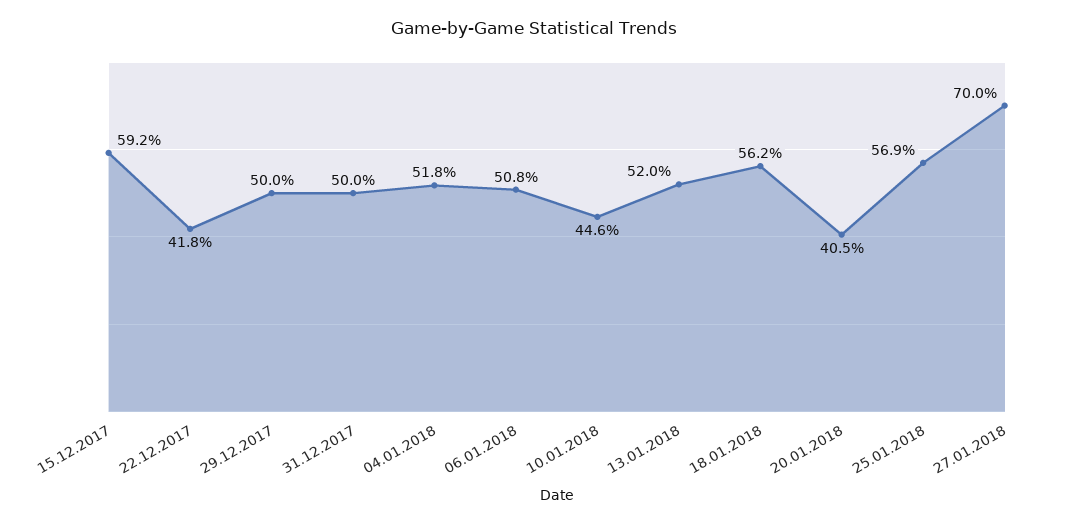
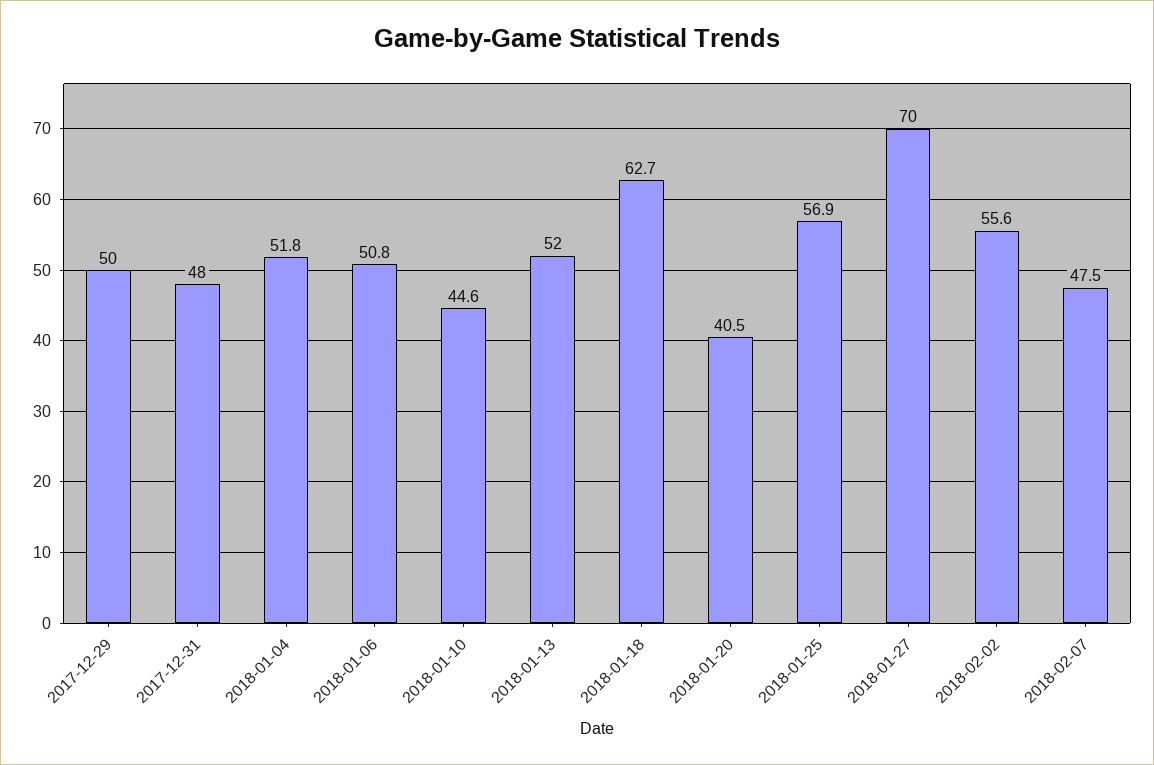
15.12.2017: 59.2 -> none
22.12.2017: 41.8 -> none
31.12.2017: 50 -> 48
18.01.2018: 56.2 -> 62.7
2018-02-02: none -> 55.6
2018-02-07: none -> 47.5

